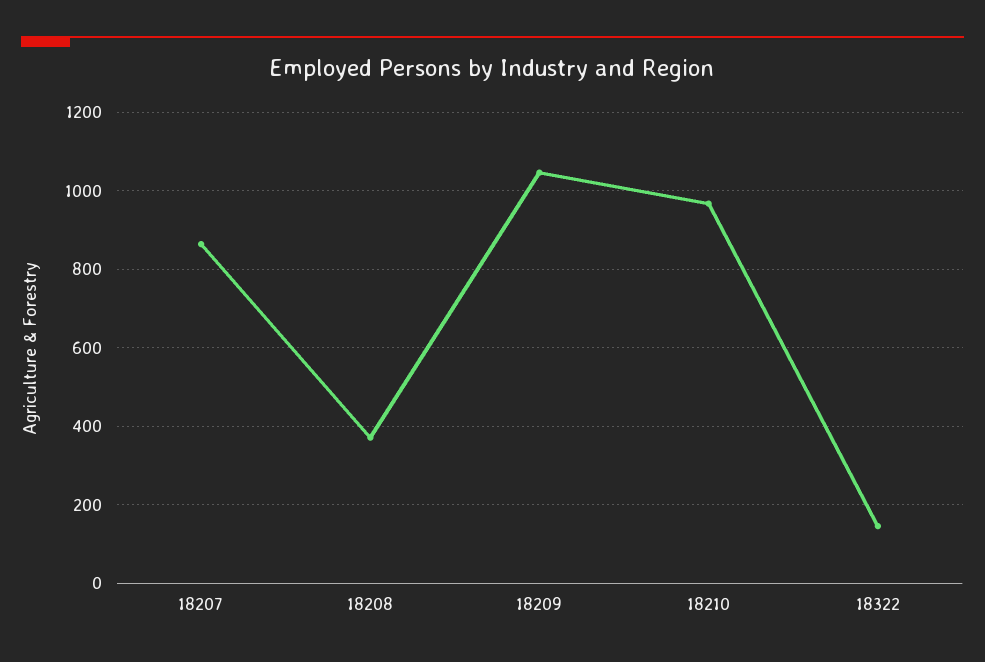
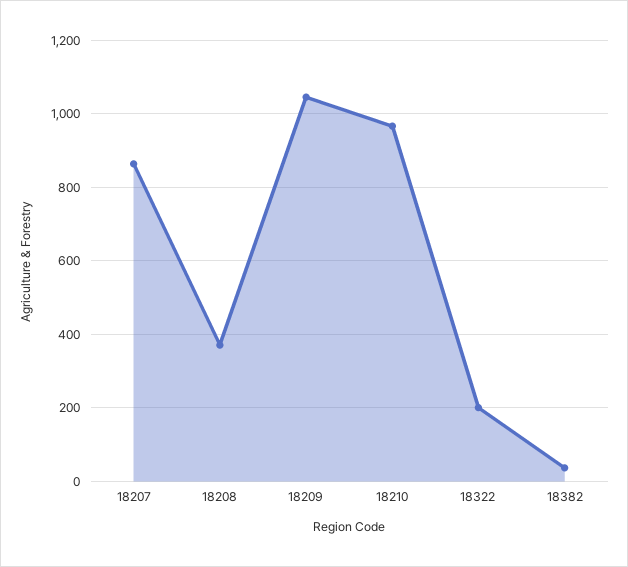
18322: 140 -> 200
18382: none -> 40

